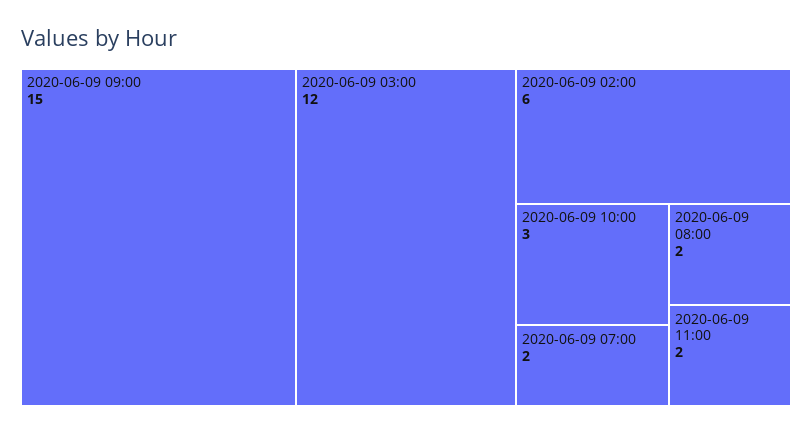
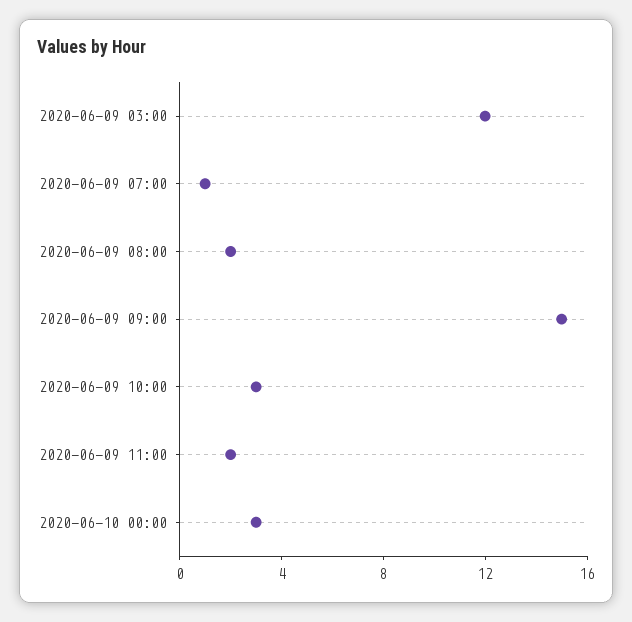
2020-06-09 02:00: 6 -> none
2020-06-09 07:00: 2 -> 1
2020-06-10 00:00: none -> 3

